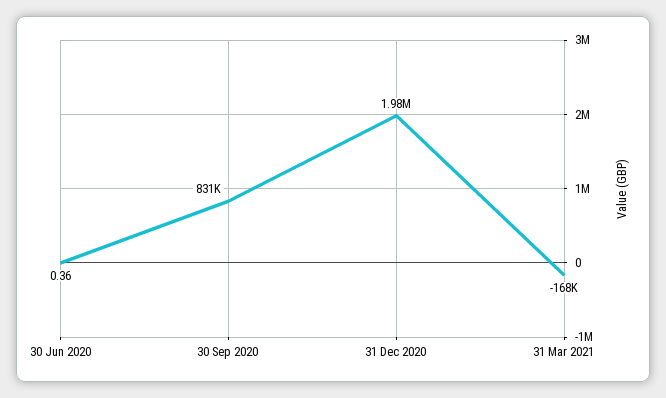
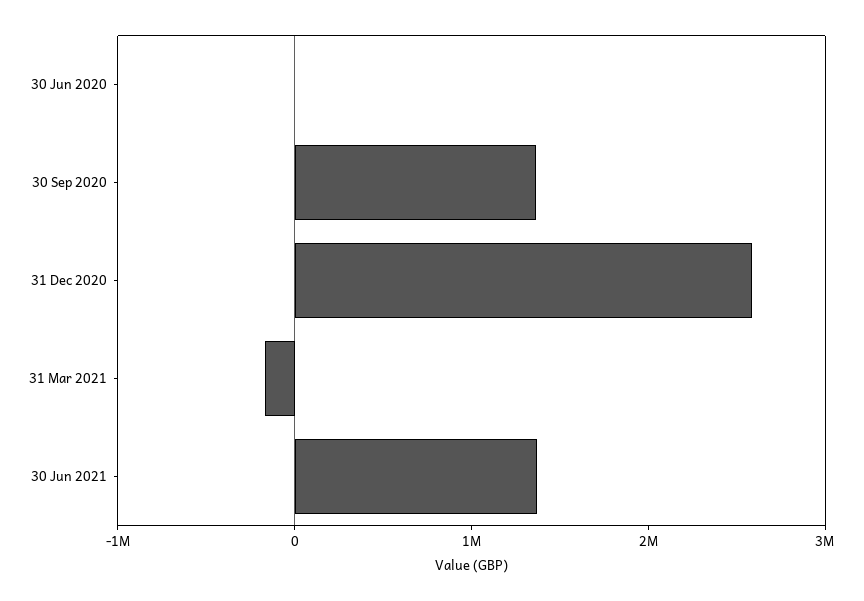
30 Sep 2020: 831000 -> 1400000
31 Dec 2020: 1980000 -> 2600000
30 Jun 2021: none -> 1400000

